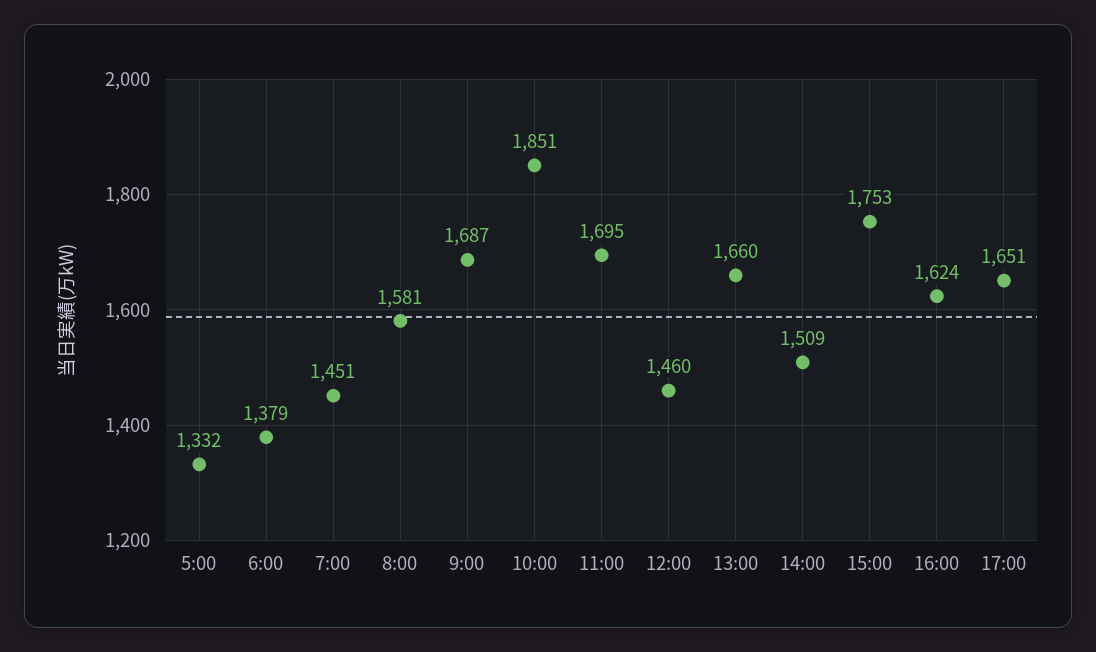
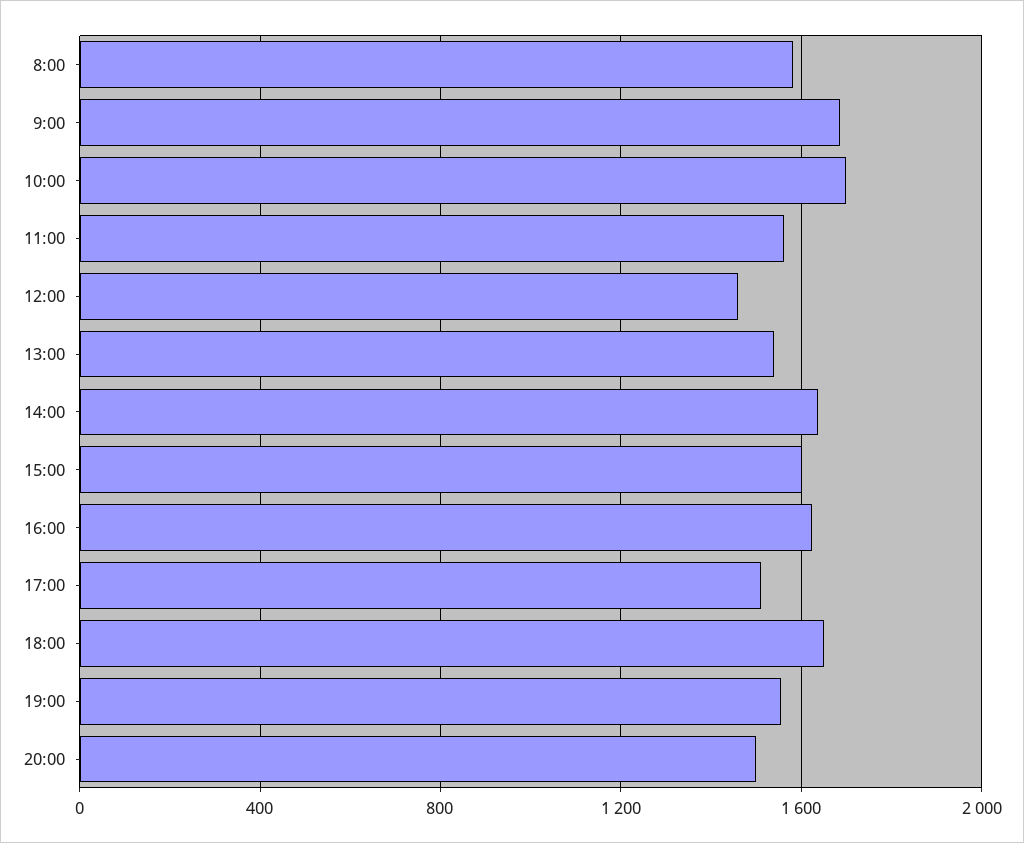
5:00: 1332 -> none
6:00: 1379 -> none
7:00: 1451 -> none
10:00: 1851 -> 1700
11:00: 1695 -> 1550
13:00: 1660 -> 1550
14:00: 1509 -> 1650
15:00: 1753 -> 1600
17:00: 1651 -> 1500
18:00: none -> 1650
19:00: none -> 1550
20:00: none -> 1500

